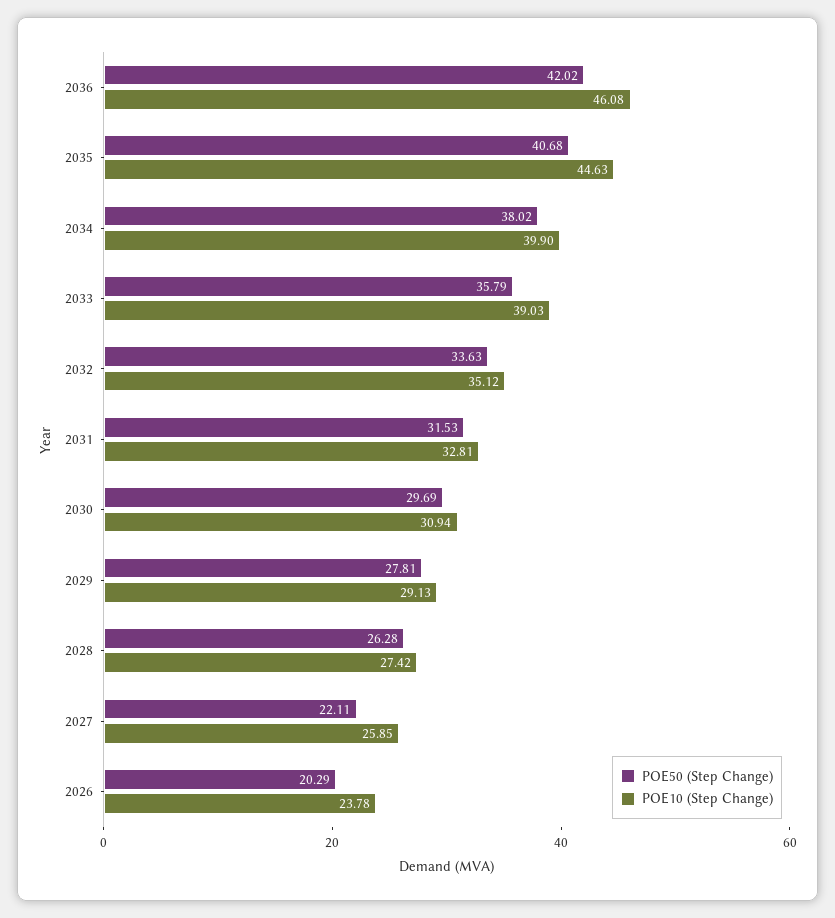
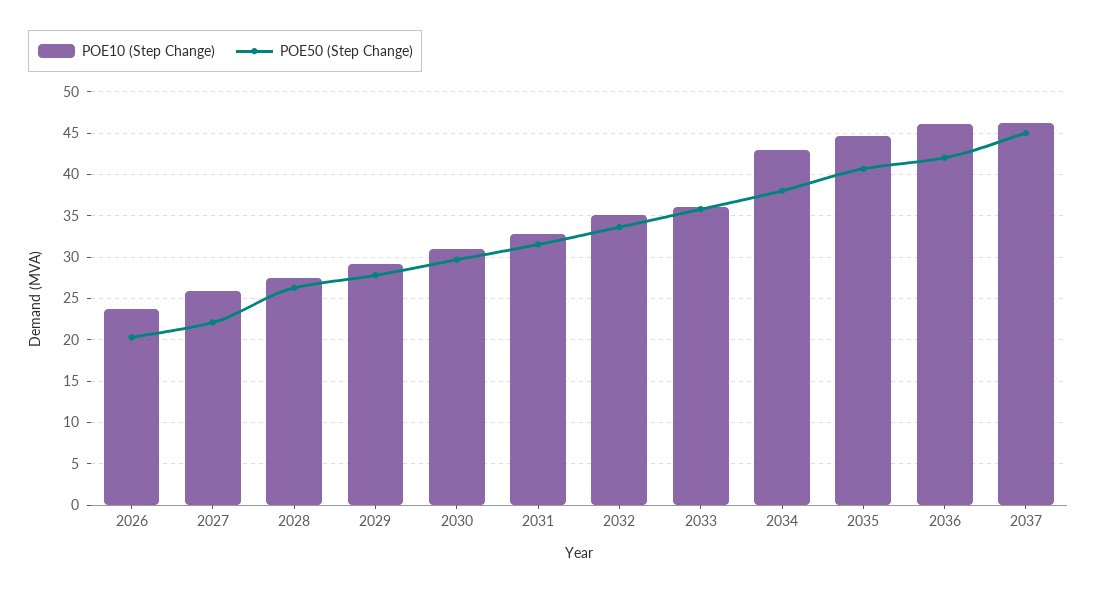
POE10 (Step Change), 2034: 39.9 -> 43
POE10 (Step Change), 2033: 39.03 -> 36
POE10 (Step Change), 2037: none -> 46
POE50 (Step Change), 2037: none -> 45

